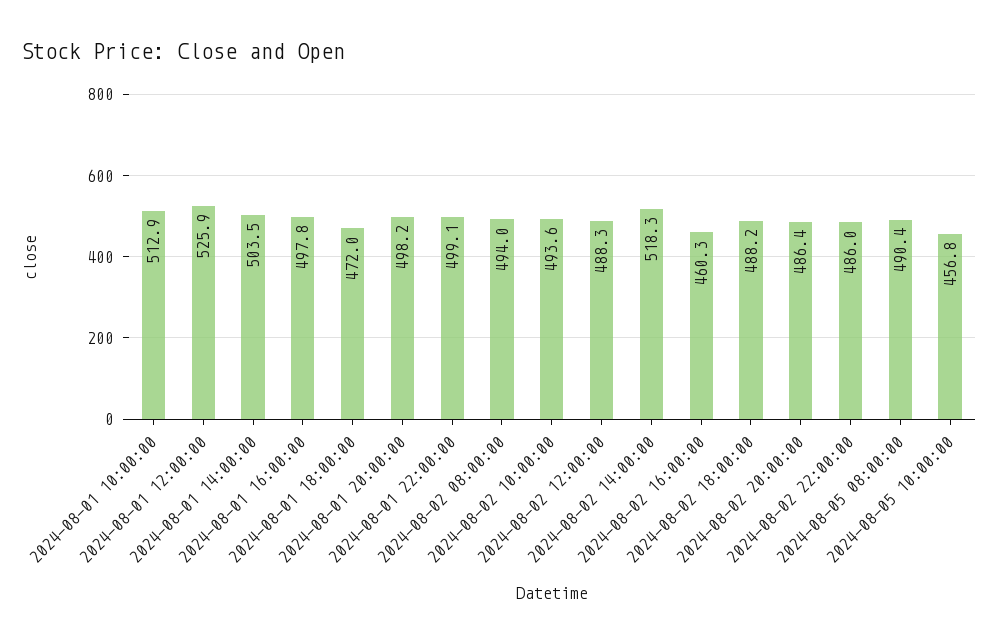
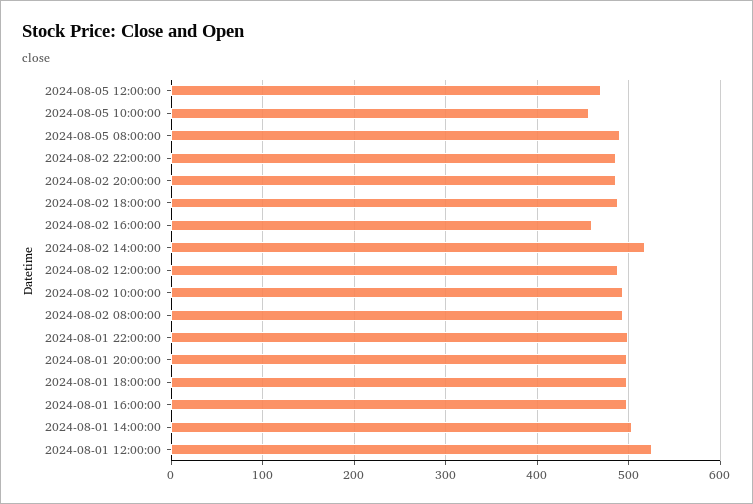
2024-08-01 10:00:00: 512.9 -> none
2024-08-01 18:00:00: 472 -> 500
2024-08-05 12:00:00: none -> 470

